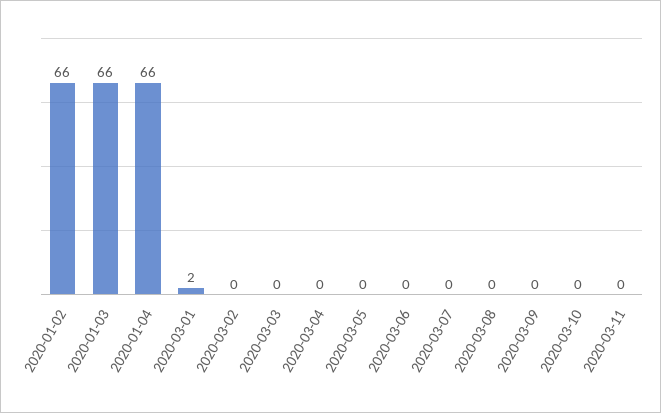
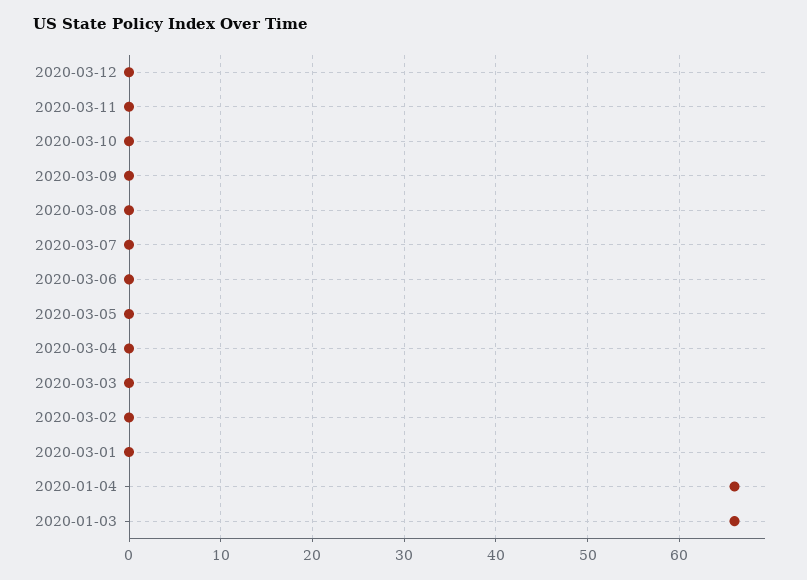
2020-01-02: 66 -> none
2020-03-01: 2 -> 0
2020-03-12: none -> 0

